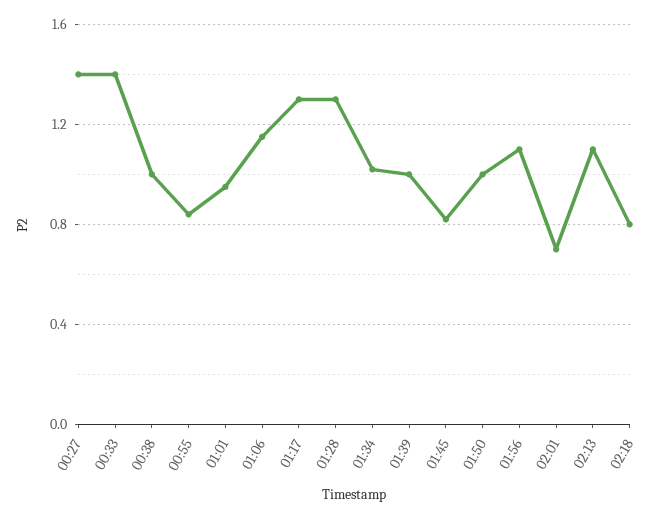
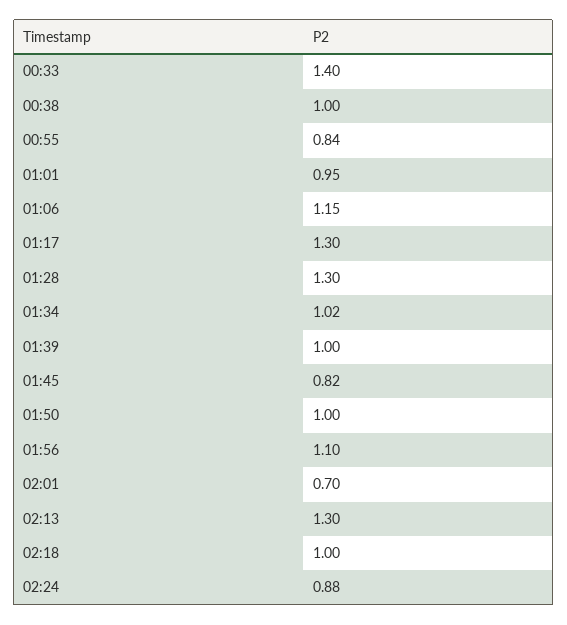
00:27: 1.4 -> none
02:13: 1.1 -> 1.3
02:18: 0.8 -> 1
02:24: none -> 0.88

